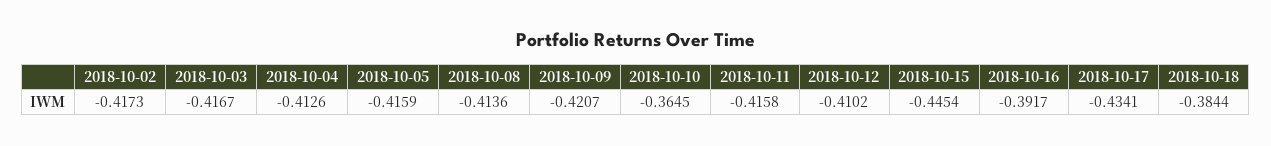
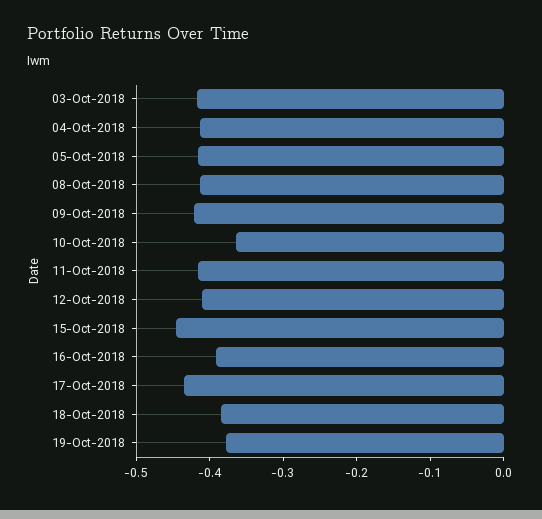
2018-10-02: -0.4173 -> none
19-Oct-2018: none -> -0.38

